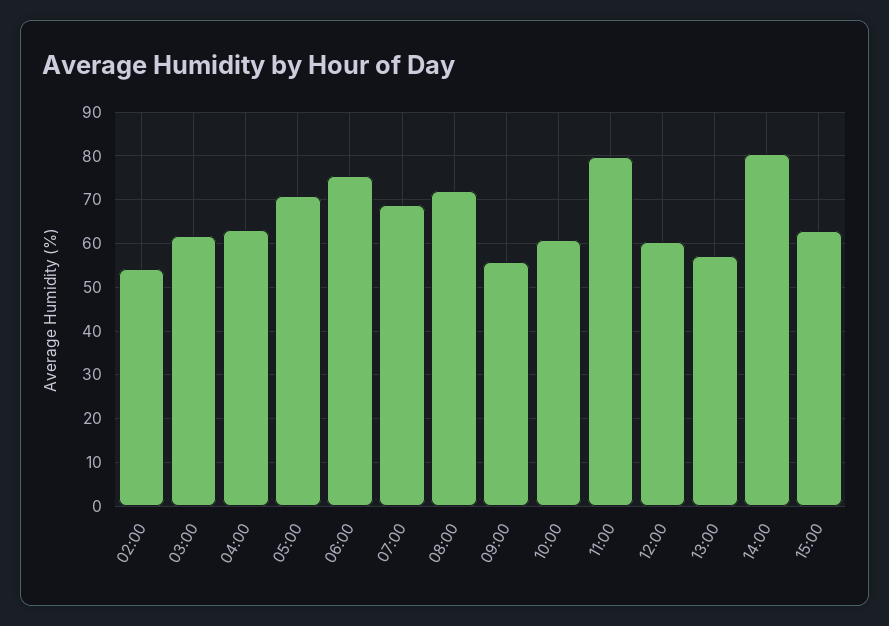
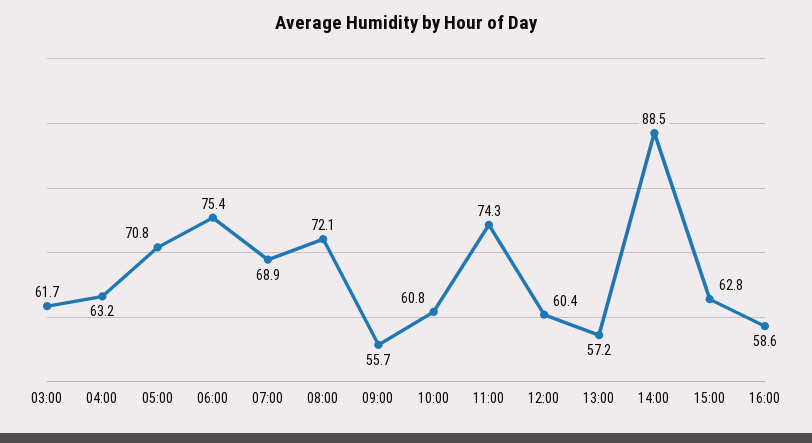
02:00: 54 -> none
11:00: 80 -> 74.3
14:00: 80 -> 88.5
16:00: none -> 58.6

